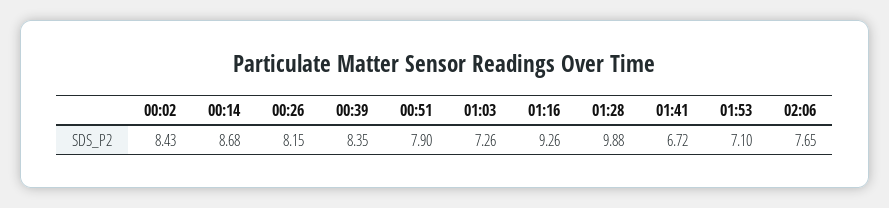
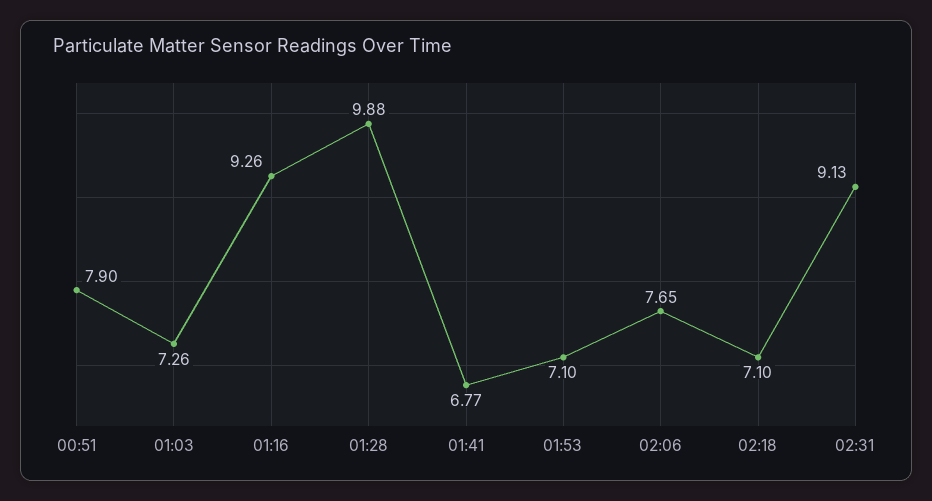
00:02: 8.43 -> none
00:14: 8.68 -> none
00:26: 8.15 -> none
00:39: 8.35 -> none
01:41: 6.72 -> 6.77
02:18: none -> 7.1
02:31: none -> 9.13

